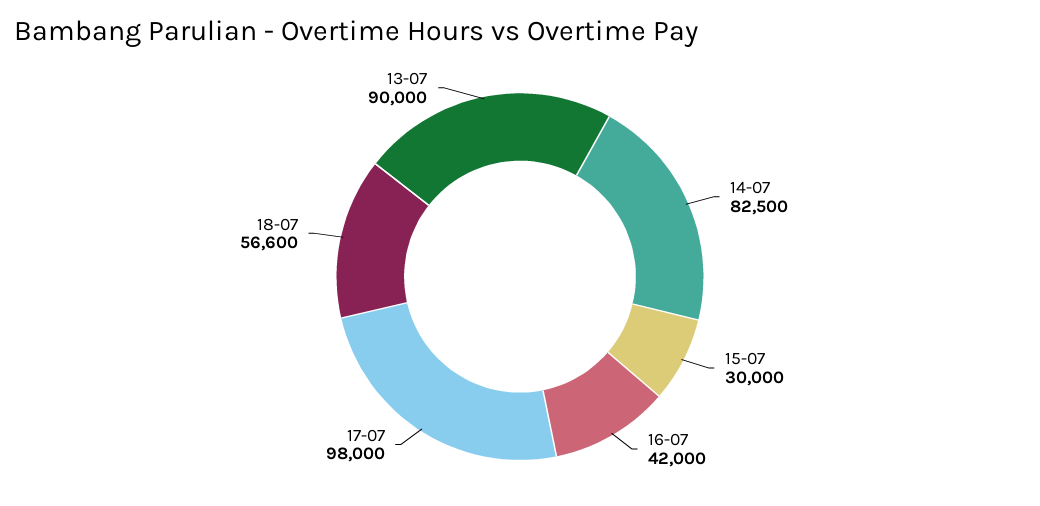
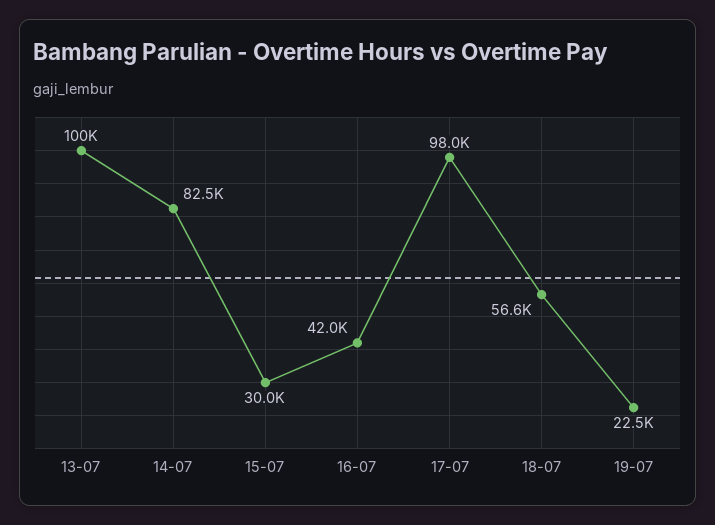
13-07: 90000 -> 100000
19-07: none -> 22500

